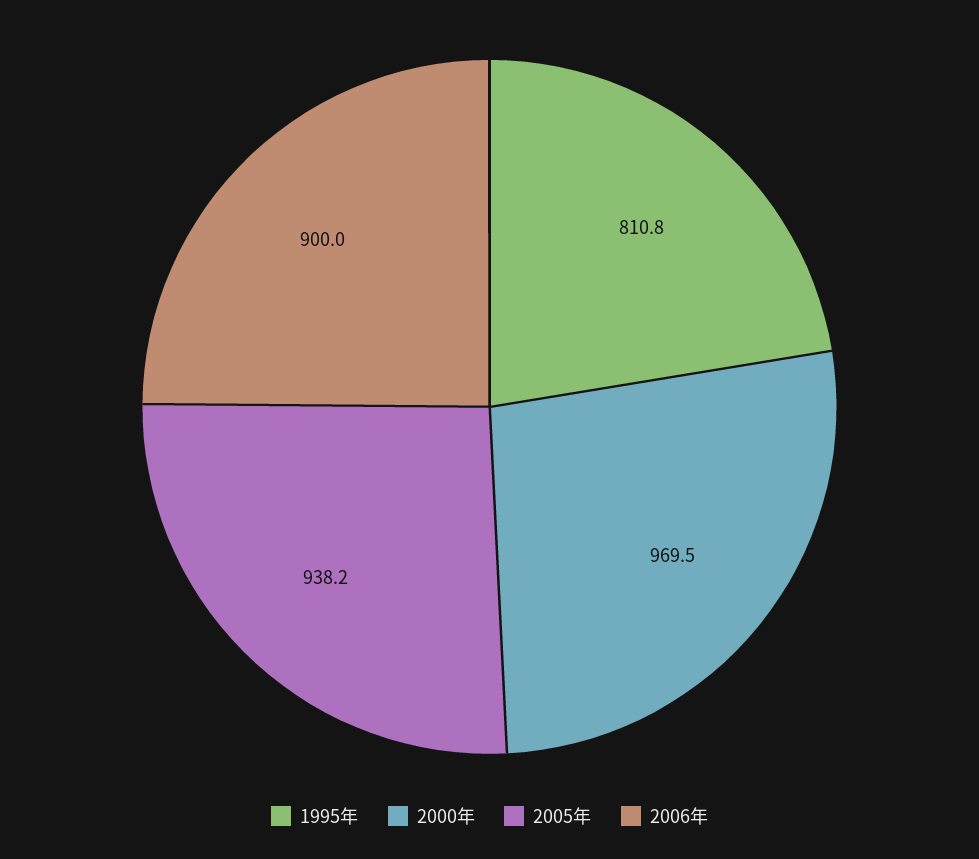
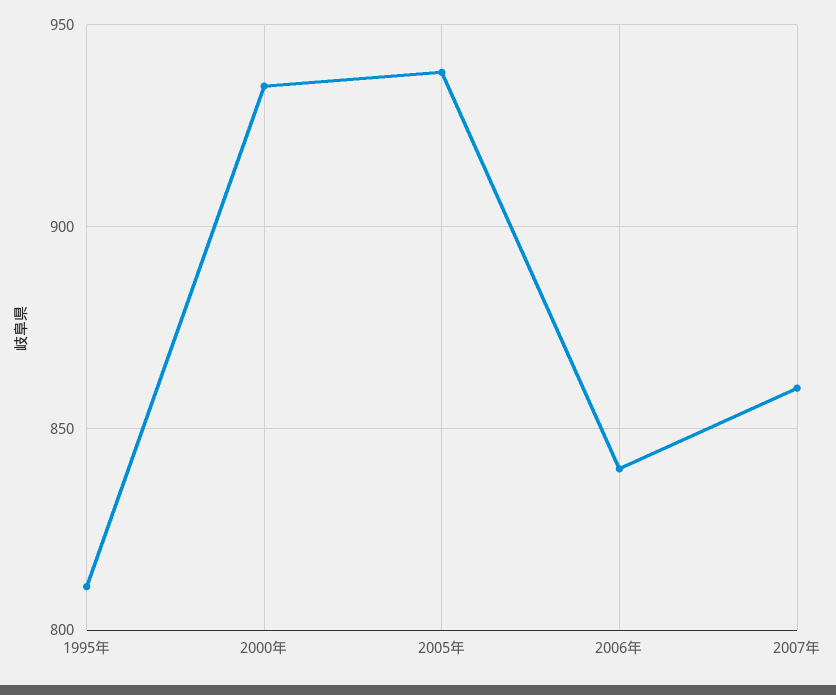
2000年: 969.5 -> 935
2006年: 900 -> 840
2007年: none -> 860

